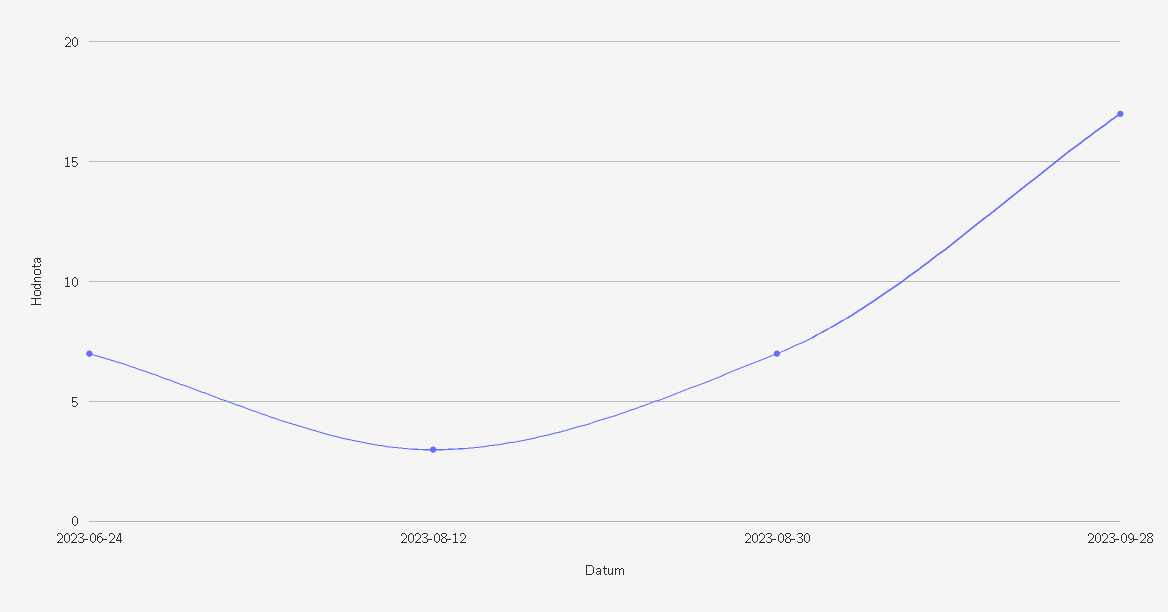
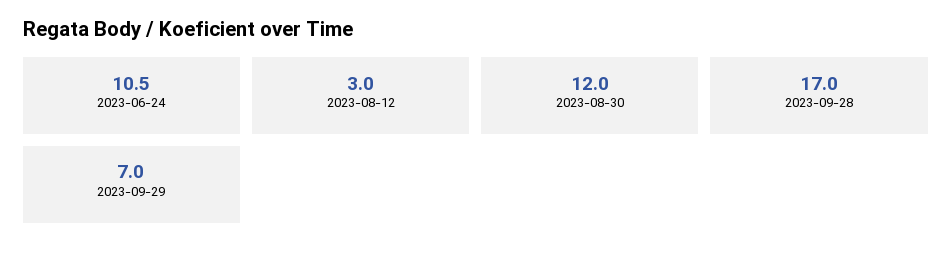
2023-06-24: 7 -> 10.5
2023-08-30: 7 -> 12
2023-09-29: none -> 7

